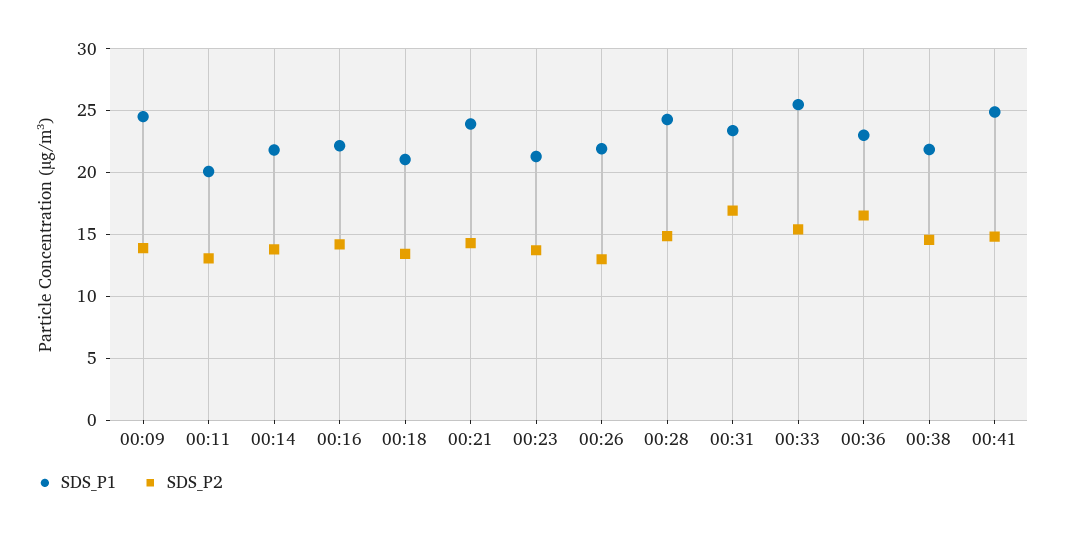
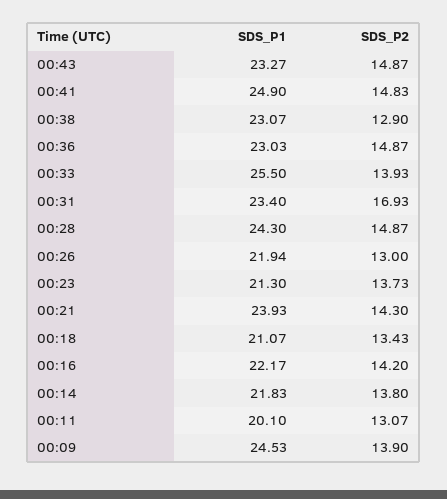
SDS_P2, 00:33: 15.5 -> 13.93
SDS_P2, 00:36: 16.5 -> 14.87
SDS_P1, 00:38: 22 -> 23.07
SDS_P2, 00:38: 14.5 -> 12.9
SDS_P1, 00:43: none -> 23.27
SDS_P2, 00:43: none -> 14.87

